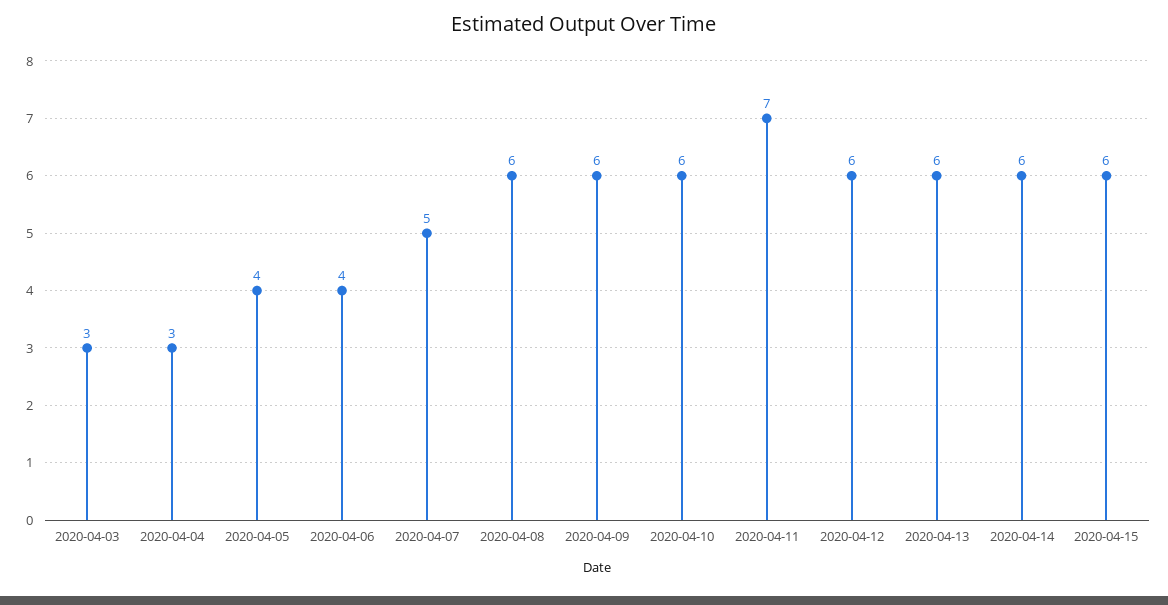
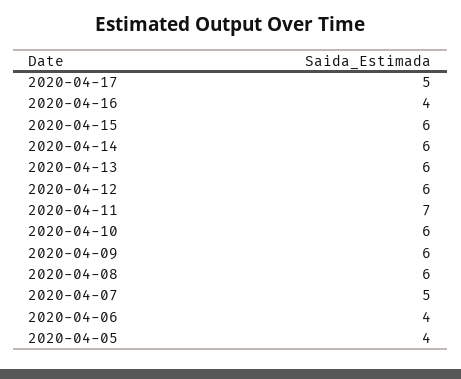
2020-04-03: 3 -> none
2020-04-04: 3 -> none
2020-04-17: none -> 5
2020-04-16: none -> 4

